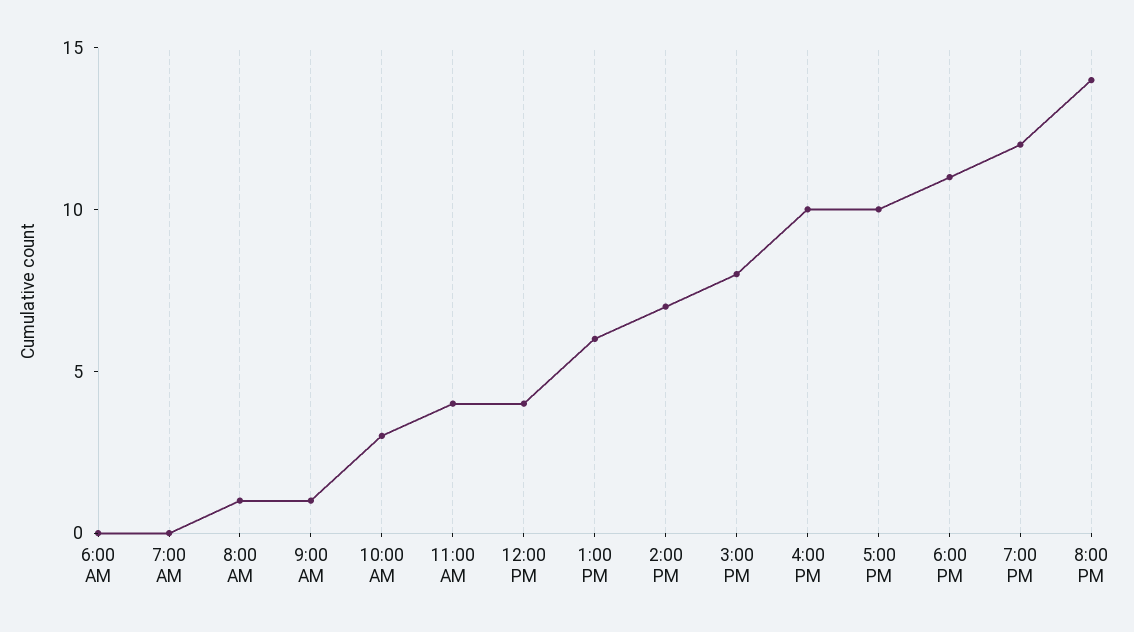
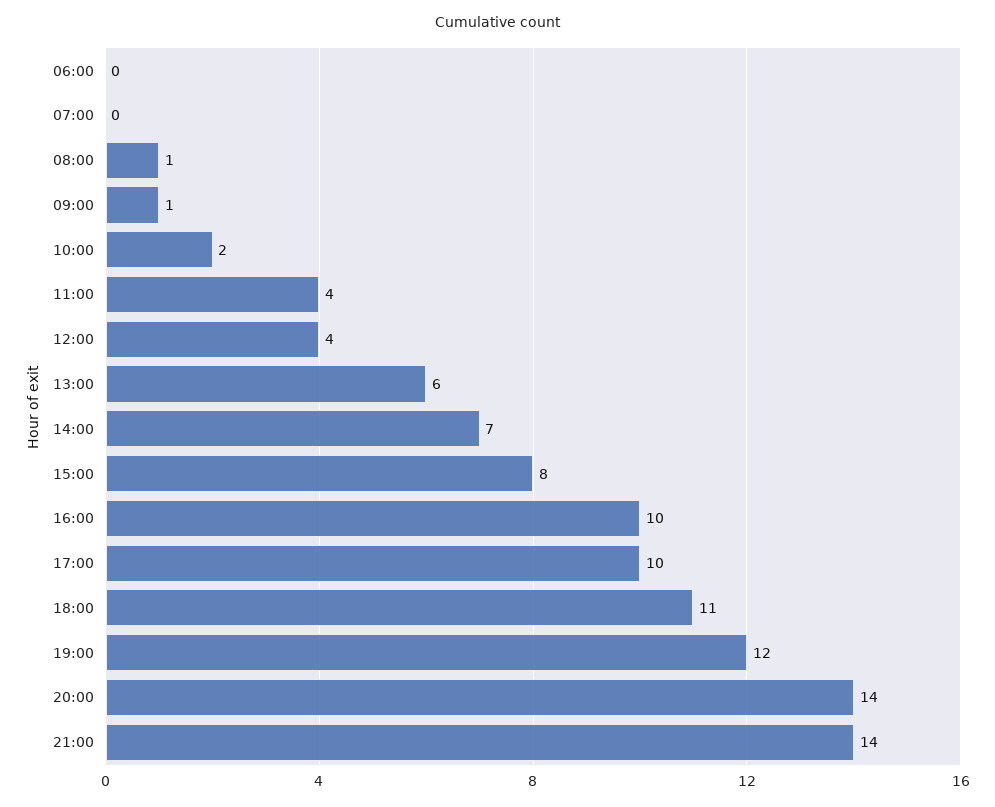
10:00 AM: 3 -> 2
21:00: none -> 14

